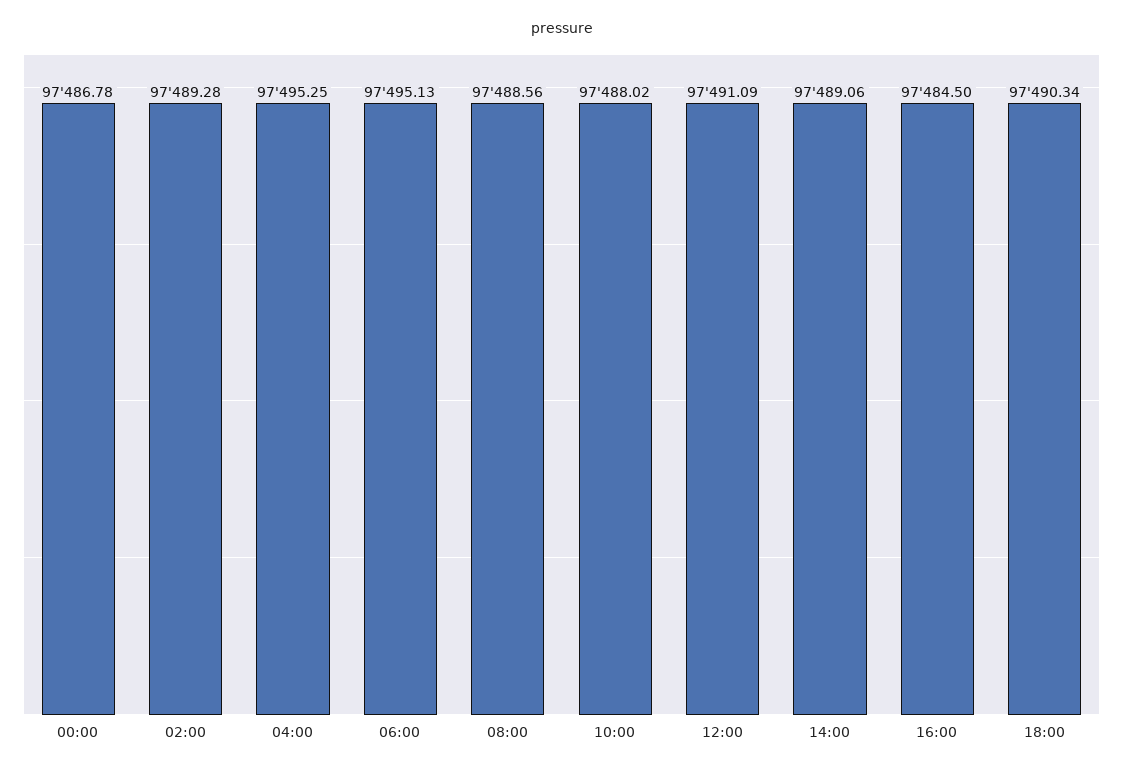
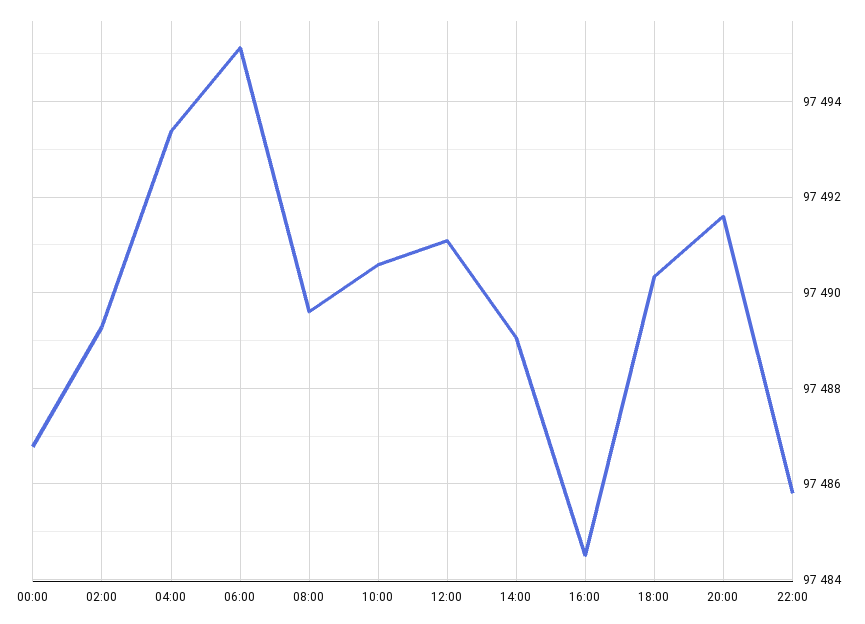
04:00: 97495.25 -> 97493.4
08:00: 97488.56 -> 97489.6
10:00: 97488.02 -> 97490.6
20:00: none -> 97491.6
22:00: none -> 97485.8

